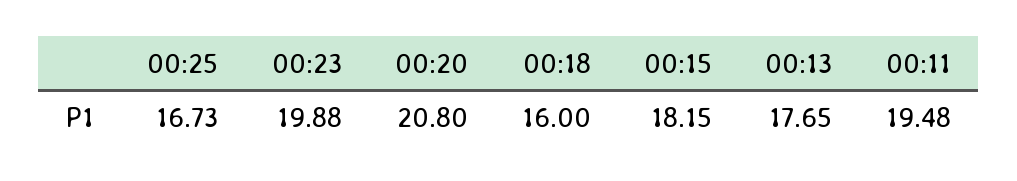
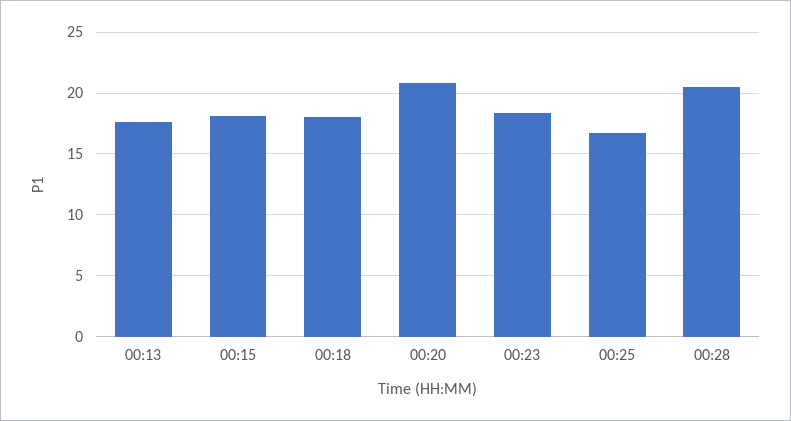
00:23: 19.88 -> 18.5
00:18: 16 -> 18
00:11: 19.48 -> none
00:28: none -> 20.5

